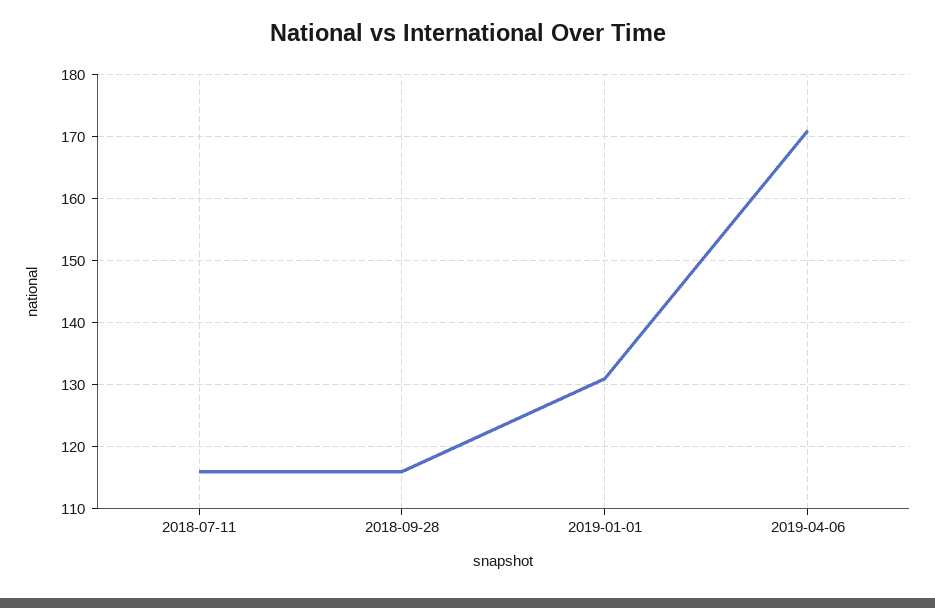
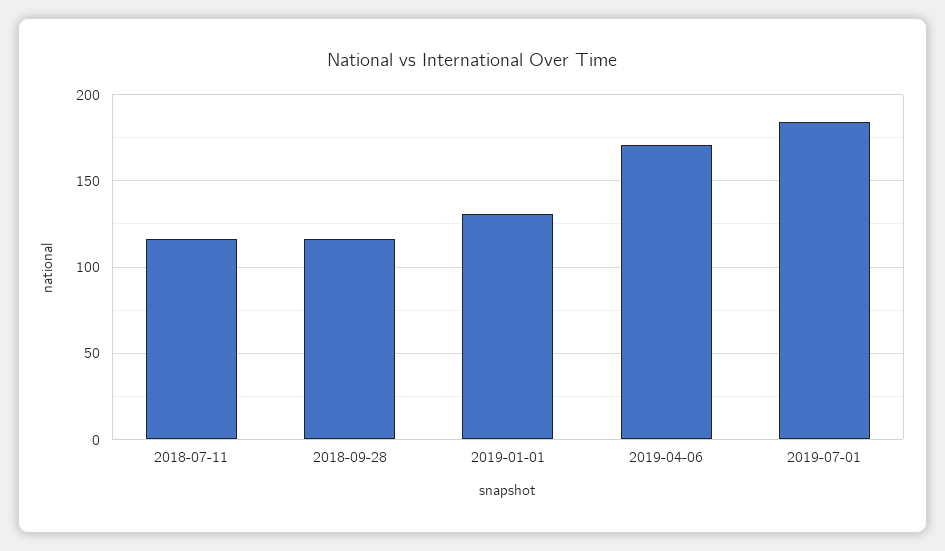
2019-07-01: none -> 185

